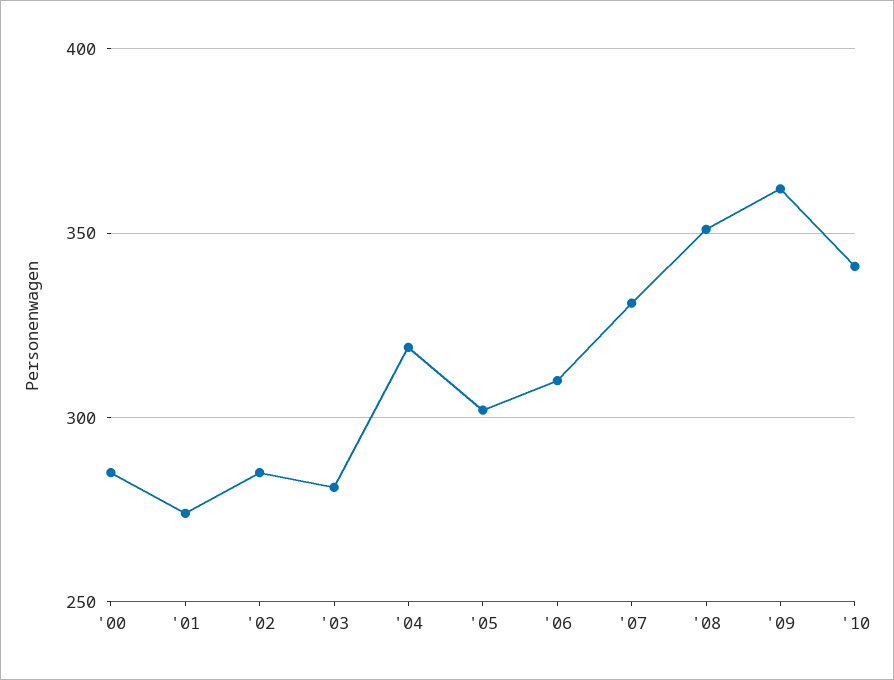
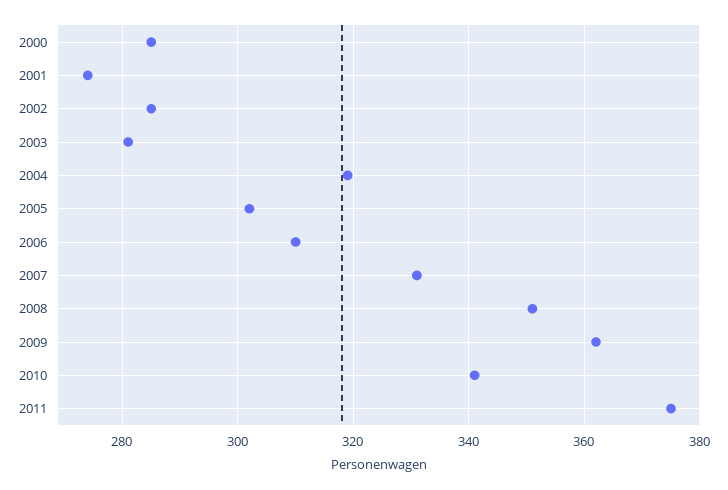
2011: none -> 375

